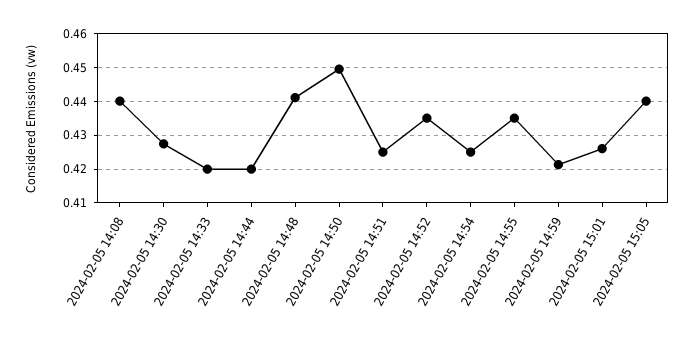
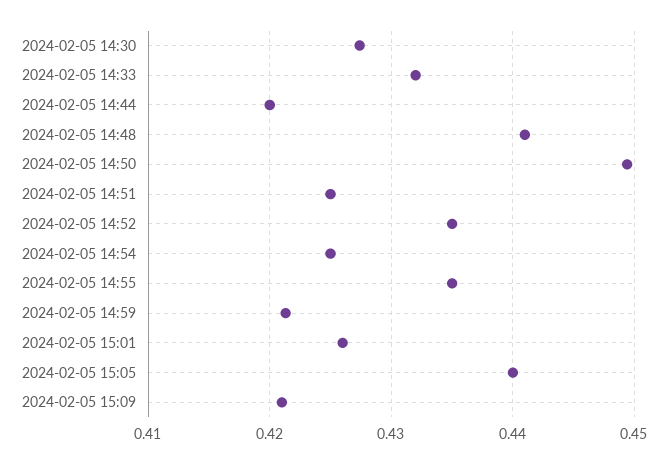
2024-02-05 14:08: 0.44 -> none
2024-02-05 14:33: 0.42 -> 0.432
2024-02-05 15:09: none -> 0.421

